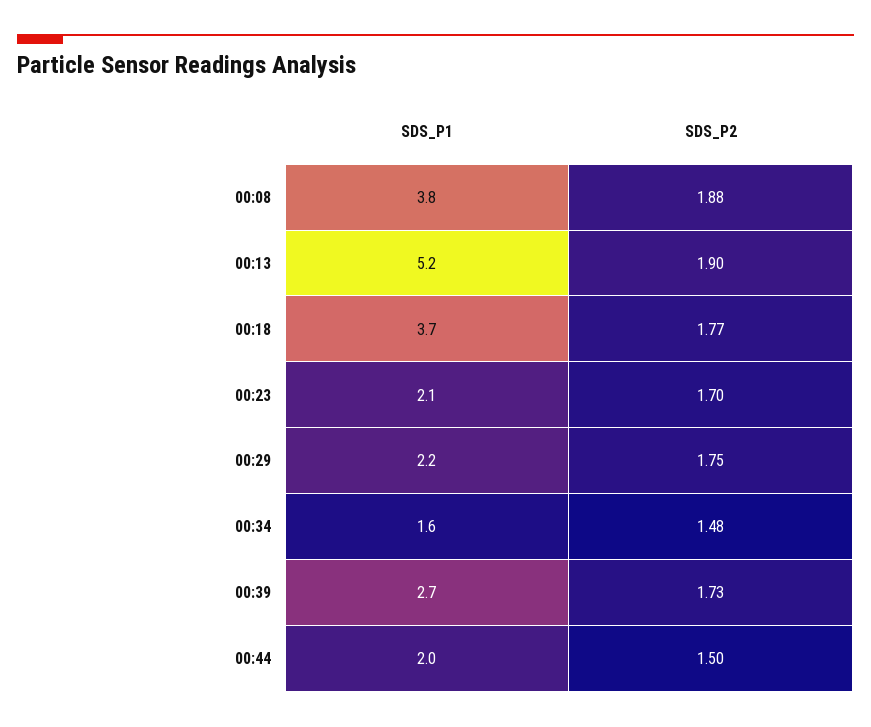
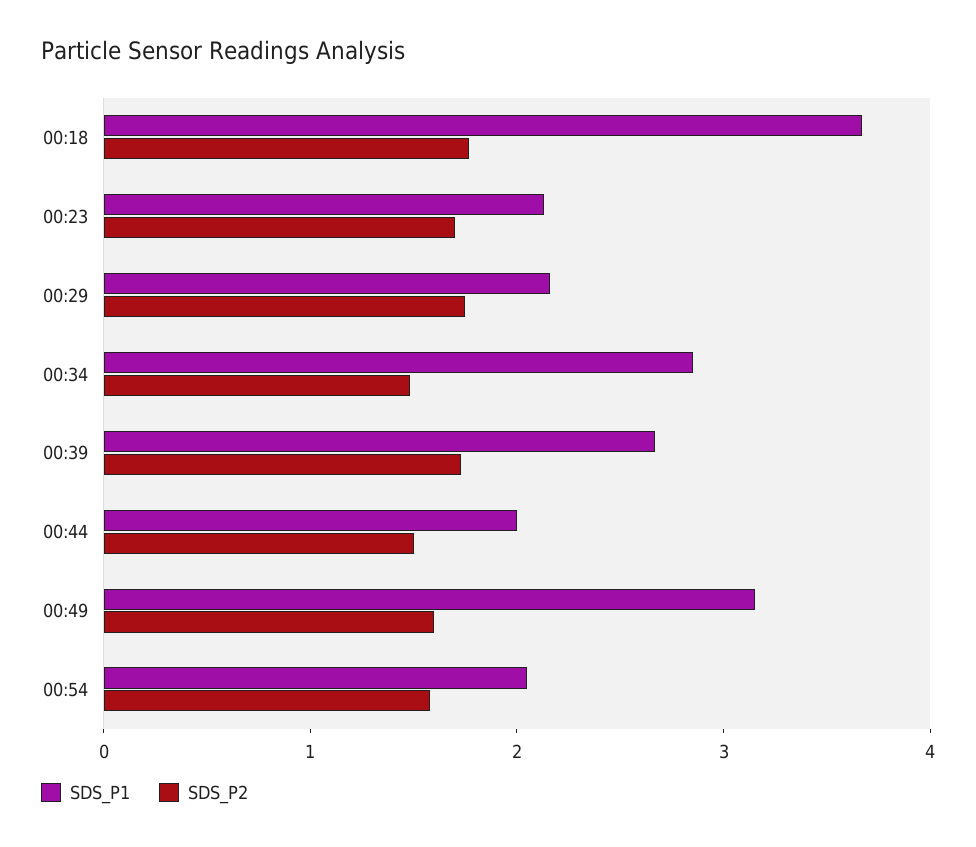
SDS_P1, 00:08: 3.8 -> none
SDS_P2, 00:08: 1.88 -> none
SDS_P1, 00:13: 5.2 -> none
SDS_P2, 00:13: 1.9 -> none
SDS_P1, 00:34: 1.6 -> 2.8
SDS_P1, 00:49: none -> 3.2
SDS_P2, 00:49: none -> 1.6
SDS_P1, 00:54: none -> 2
SDS_P2, 00:54: none -> 1.6

